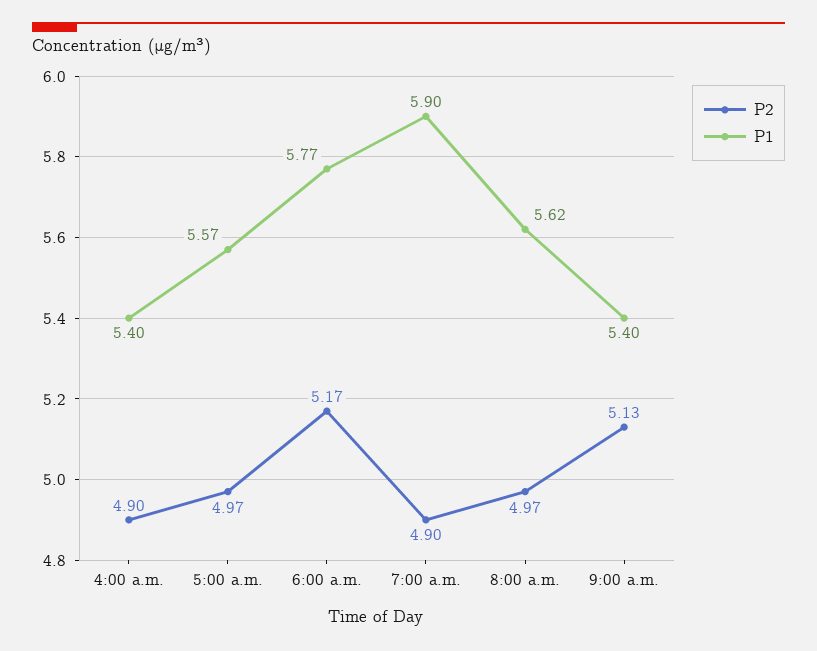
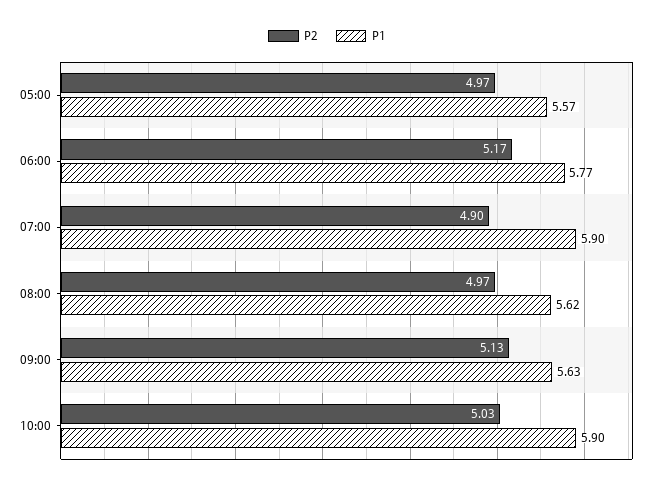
P2, 4:00 a.m.: 4.9 -> none
P1, 4:00 a.m.: 5.4 -> none
P1, 9:00 a.m.: 5.4 -> 5.63
P2, 10:00: none -> 5.03
P1, 10:00: none -> 5.9

